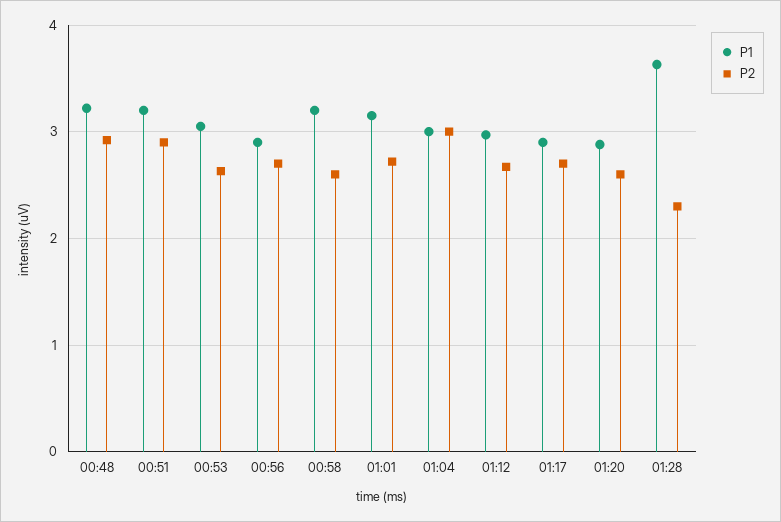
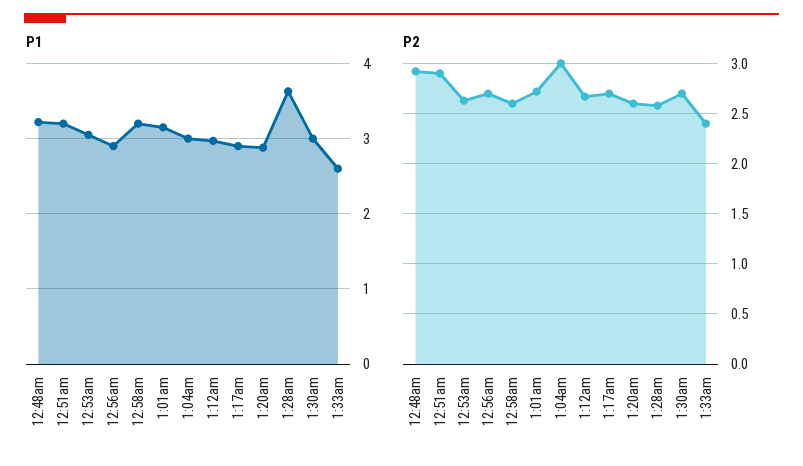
P2, 01:28: 2.3 -> 2.6
P1, 1:30am: none -> 3
P1, 1:33am: none -> 2.6
P2, 1:30am: none -> 2.7
P2, 1:33am: none -> 2.4

